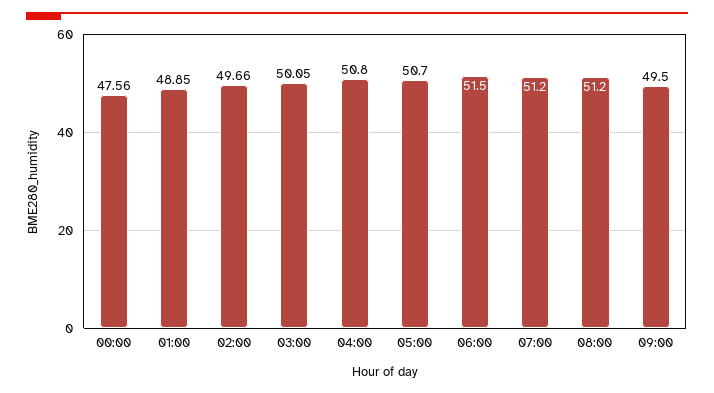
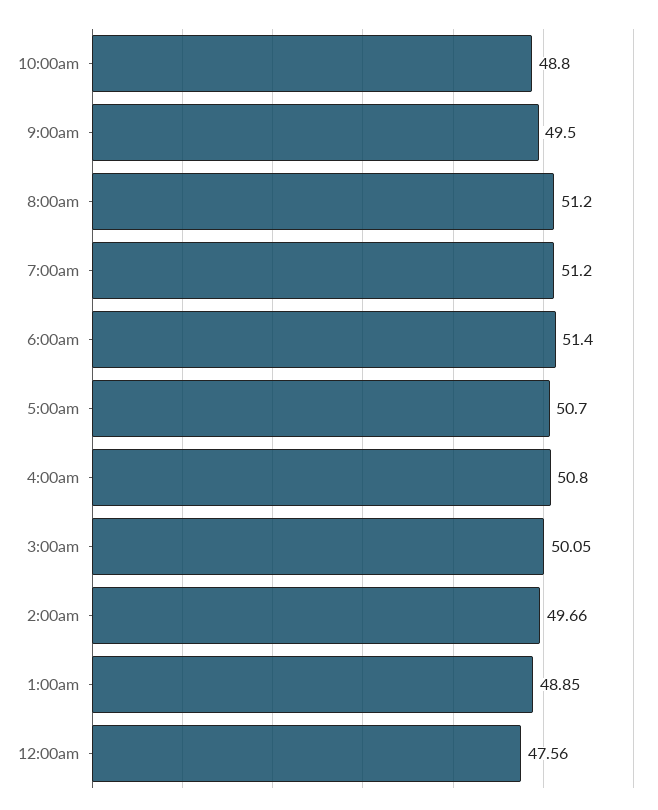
06:00: 51.5 -> 51.4
10:00am: none -> 48.8

